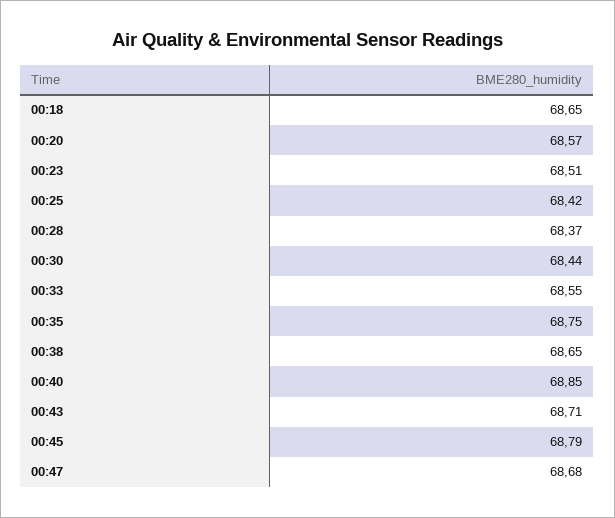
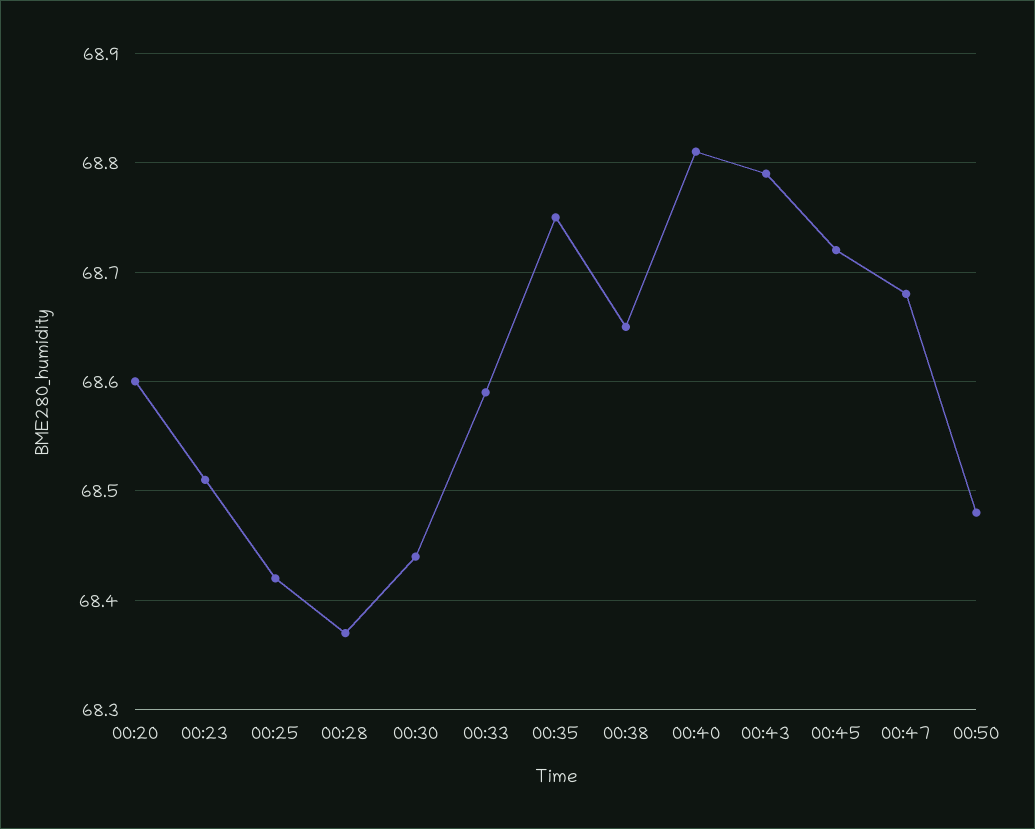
00:18: 68.65 -> none
00:20: 68.57 -> 68.6
00:33: 68.55 -> 68.59
00:40: 68.85 -> 68.81
00:43: 68.71 -> 68.79
00:45: 68.79 -> 68.72
00:50: none -> 68.48

